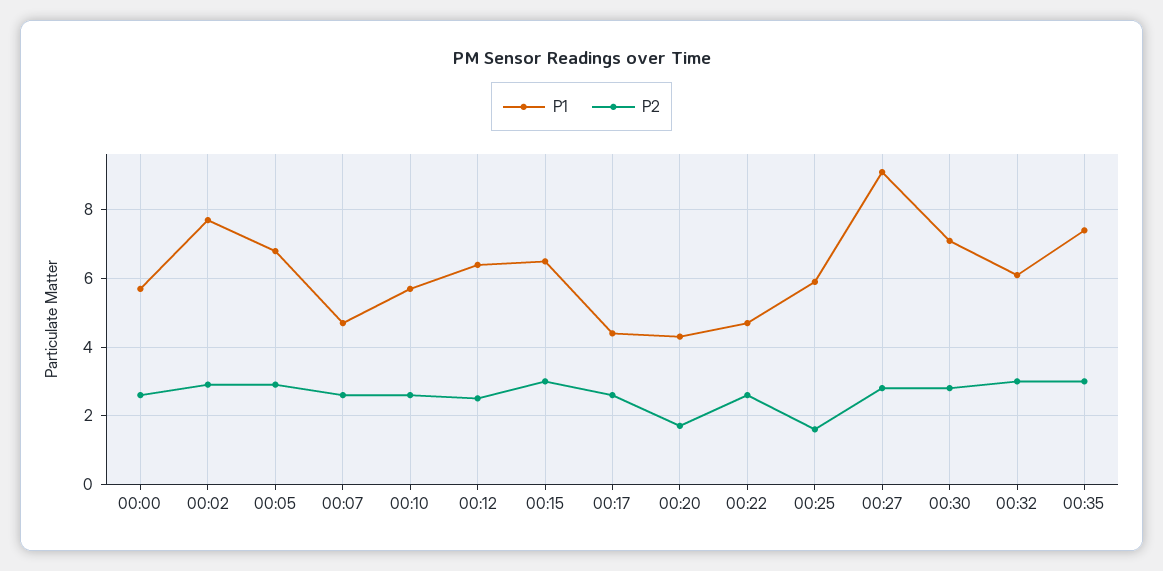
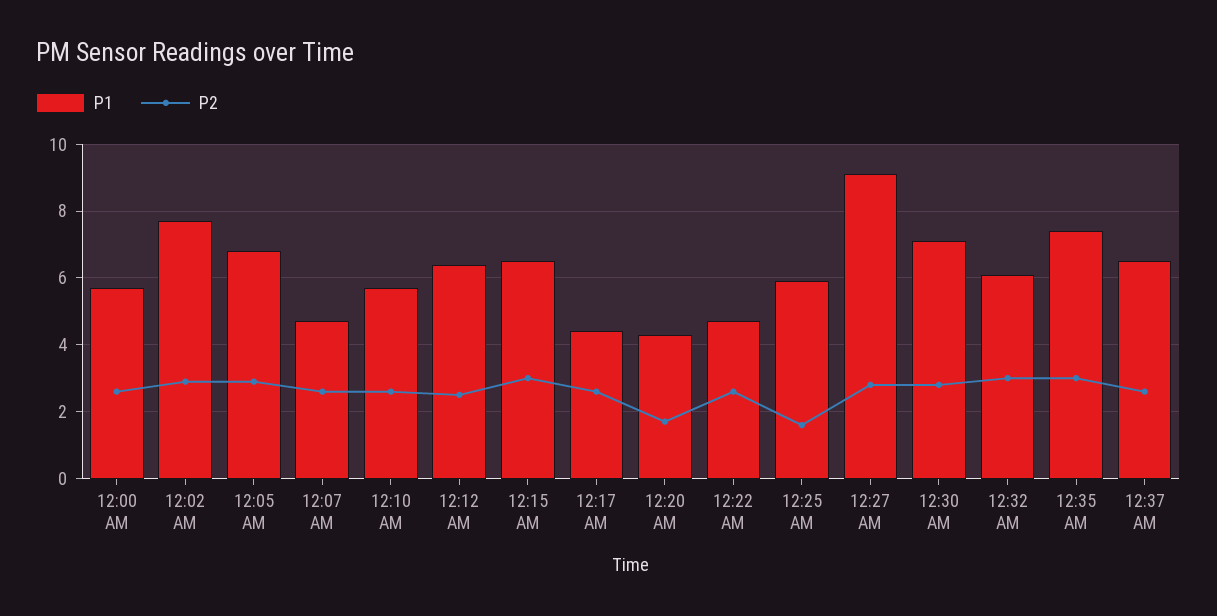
P1, 12:37 AM: none -> 6.5
P2, 12:37 AM: none -> 2.5

